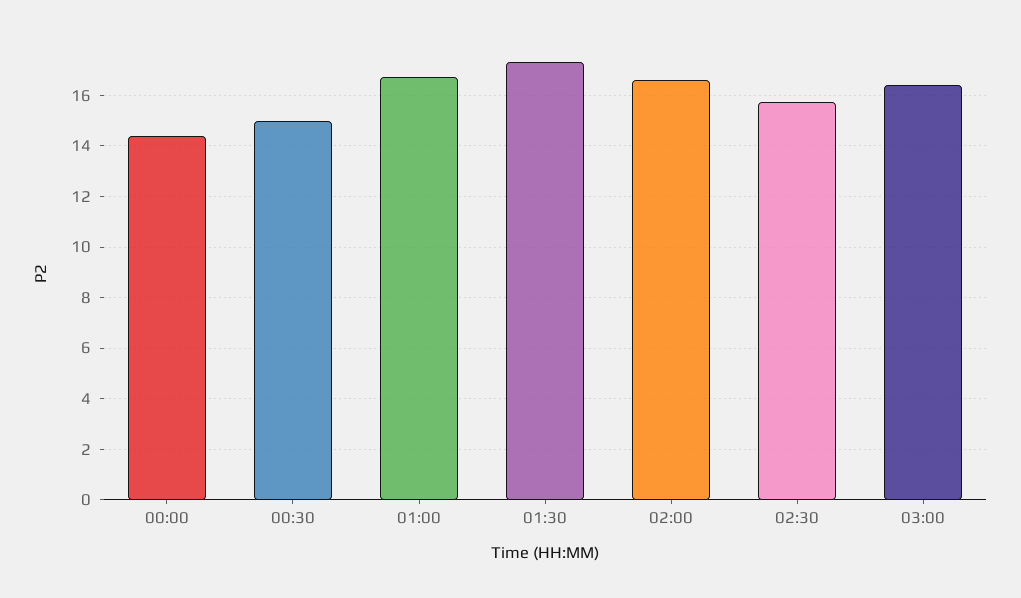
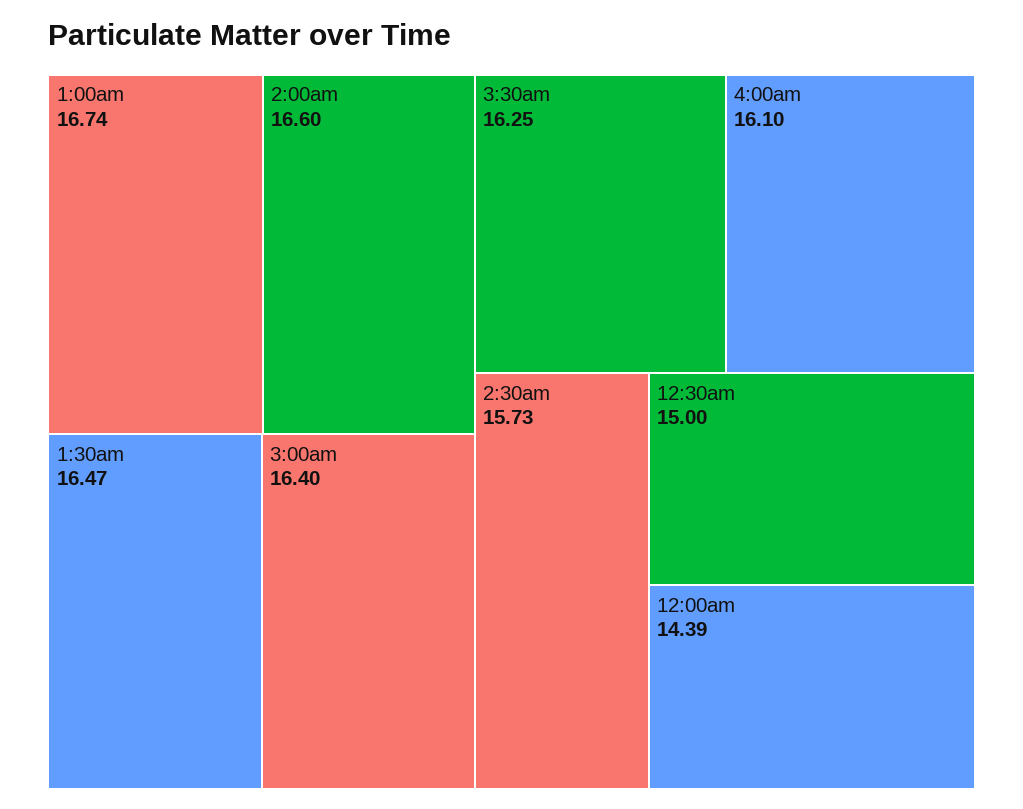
01:30: 17.25 -> 16.47
3:30am: none -> 16.25
4:00am: none -> 16.1

